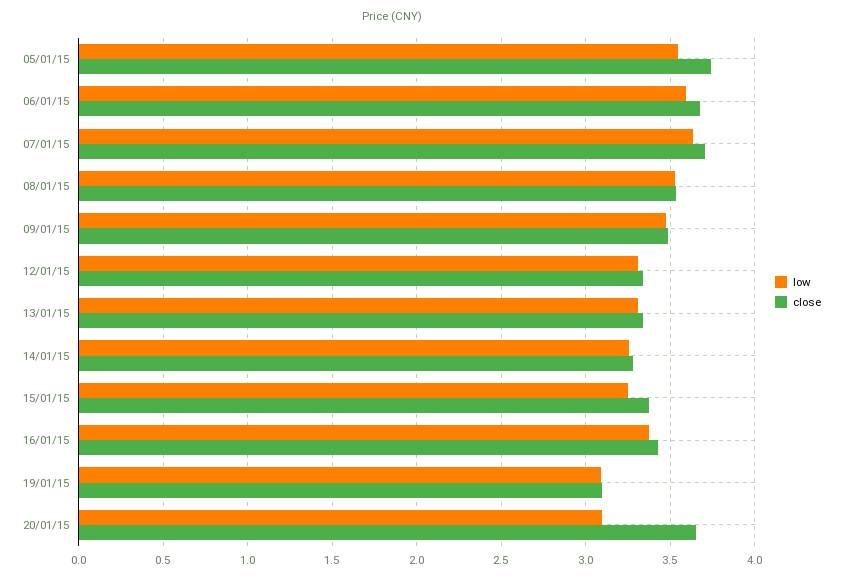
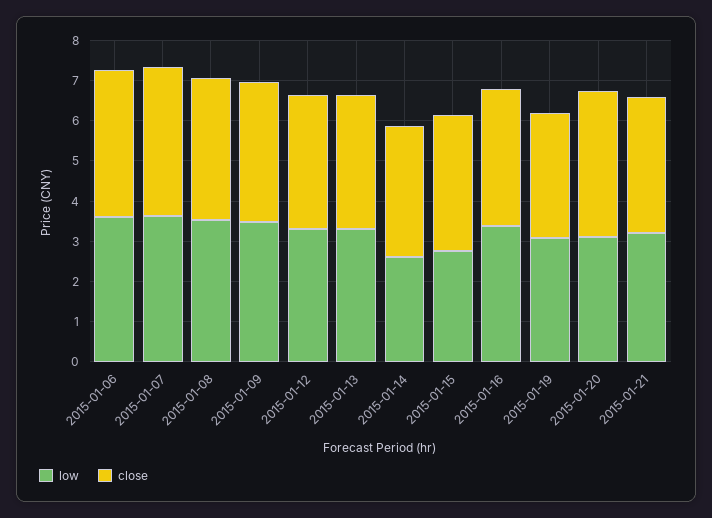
low, 05/01/15: 3.55 -> none
close, 05/01/15: 3.75 -> none
low, 14/01/15: 3.25 -> 2.6
low, 15/01/15: 3.25 -> 2.8
low, 2015-01-21: none -> 3.2
close, 2015-01-21: none -> 3.4

